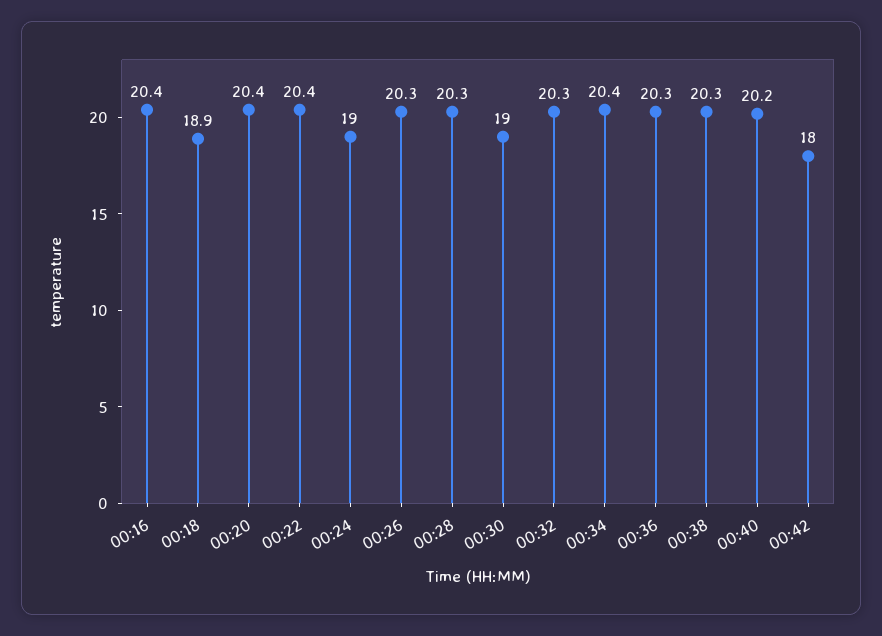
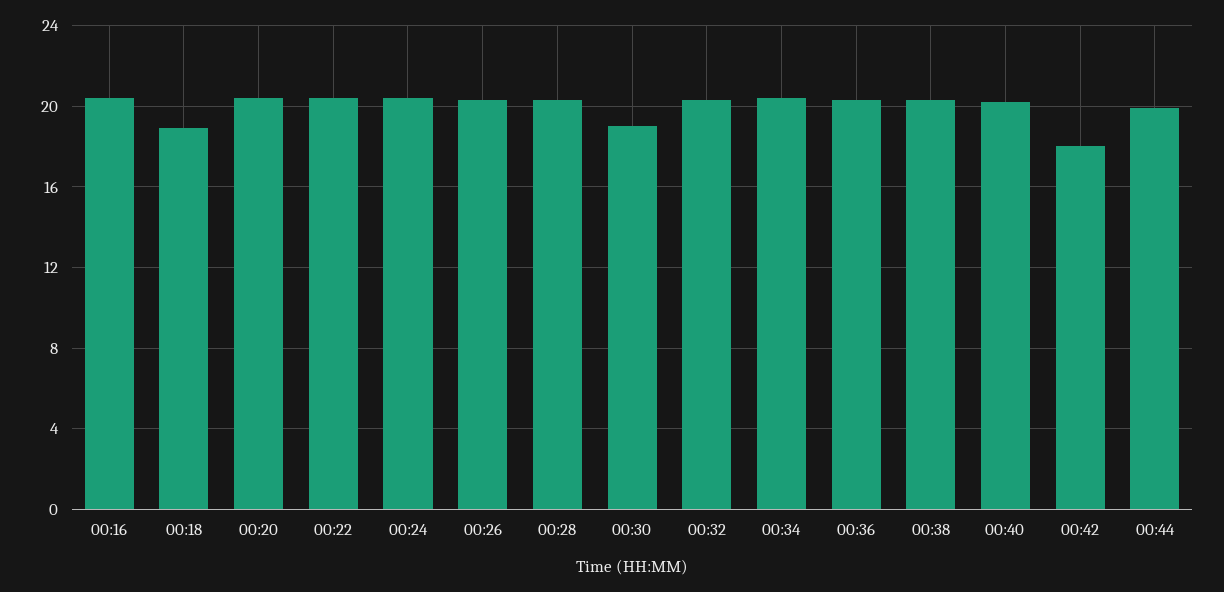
00:24: 19 -> 20.5
00:44: none -> 20

